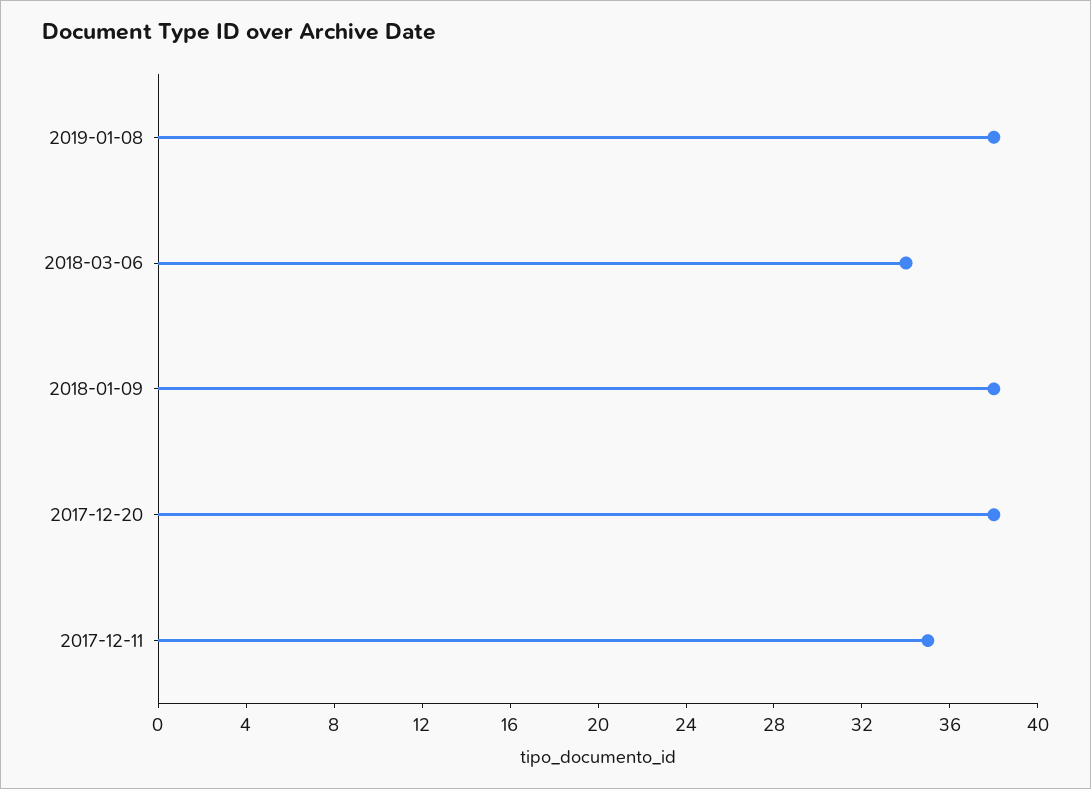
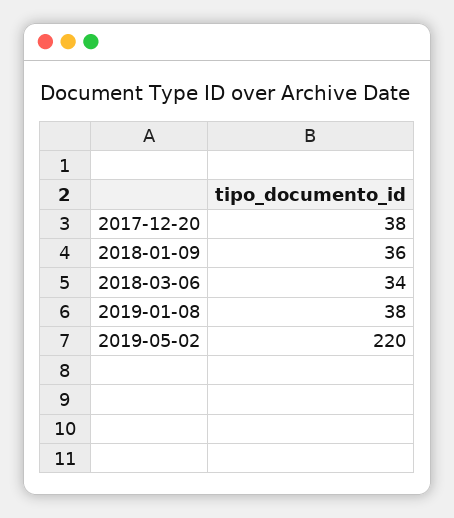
2018-01-09: 38 -> 36
2017-12-11: 35 -> none
2019-05-02: none -> 220

